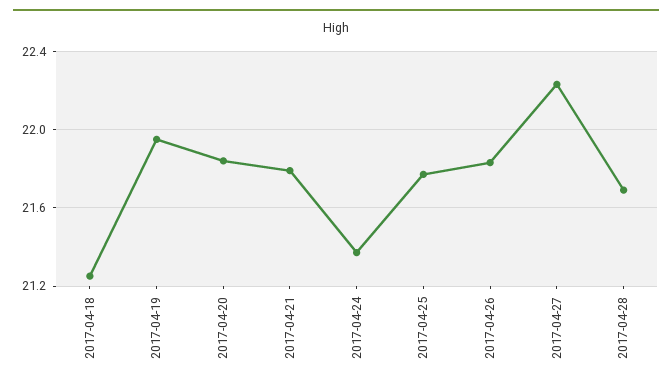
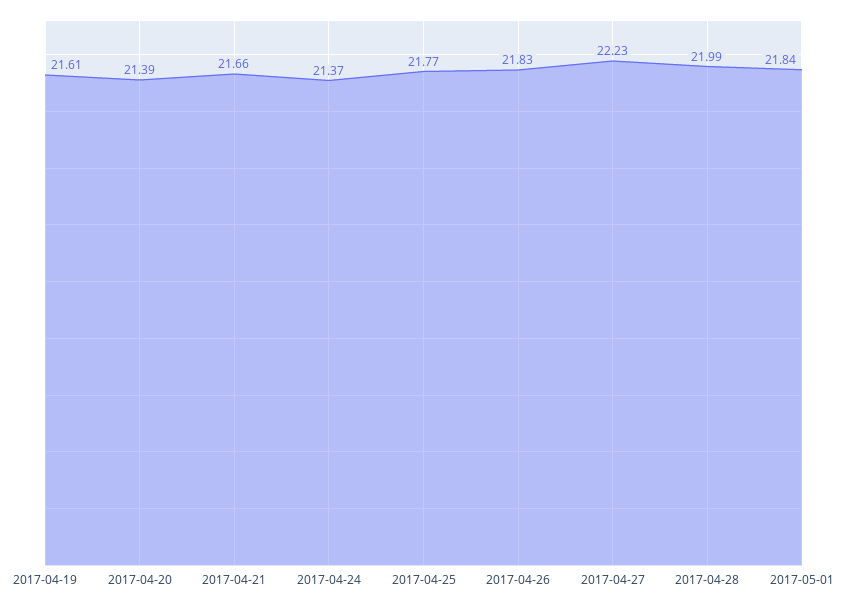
2017-04-18: 21.25 -> none
2017-04-19: 21.95 -> 21.61
2017-04-20: 21.85 -> 21.39
2017-04-21: 21.8 -> 21.66
2017-04-28: 21.7 -> 21.99
2017-05-01: none -> 21.84

